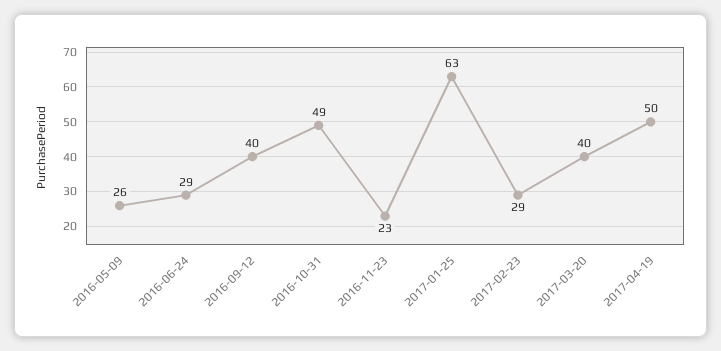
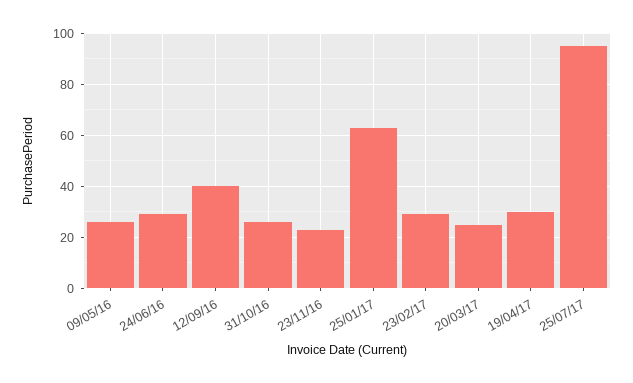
2016-10-31: 49 -> 25
2017-03-20: 40 -> 25
2017-04-19: 50 -> 30
25/07/17: none -> 95

